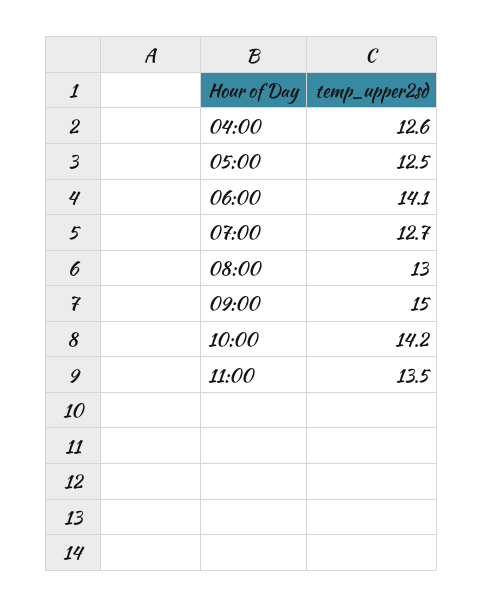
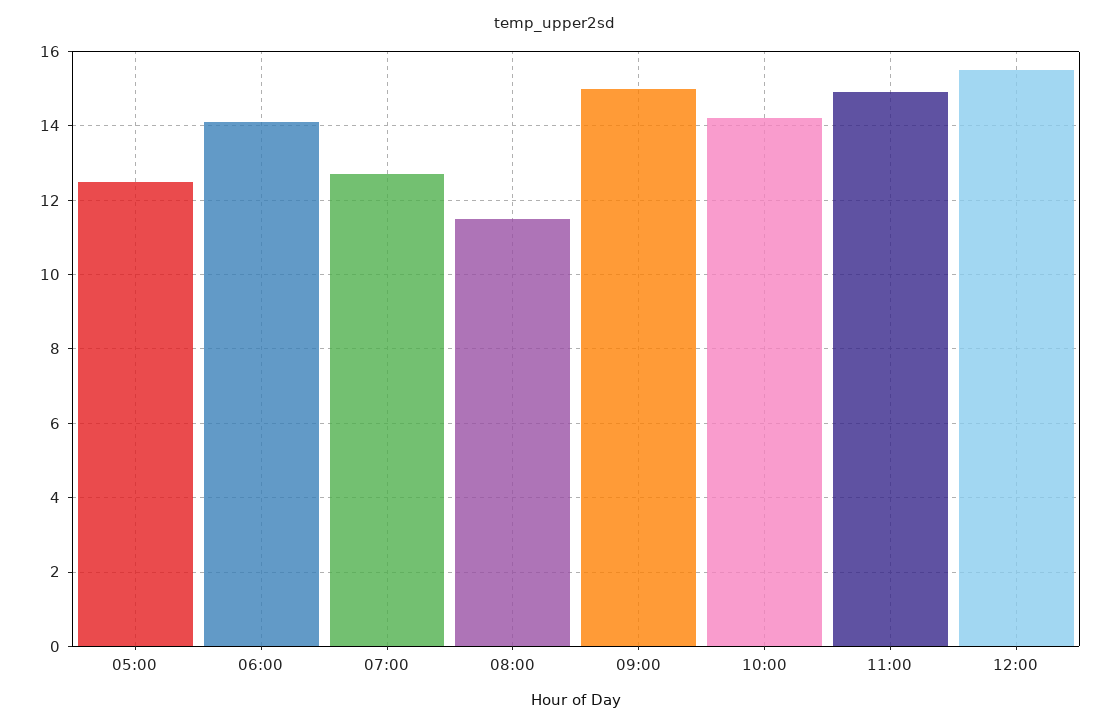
04:00: 12.6 -> none
08:00: 13 -> 11.5
11:00: 13.5 -> 15
12:00: none -> 15.5

